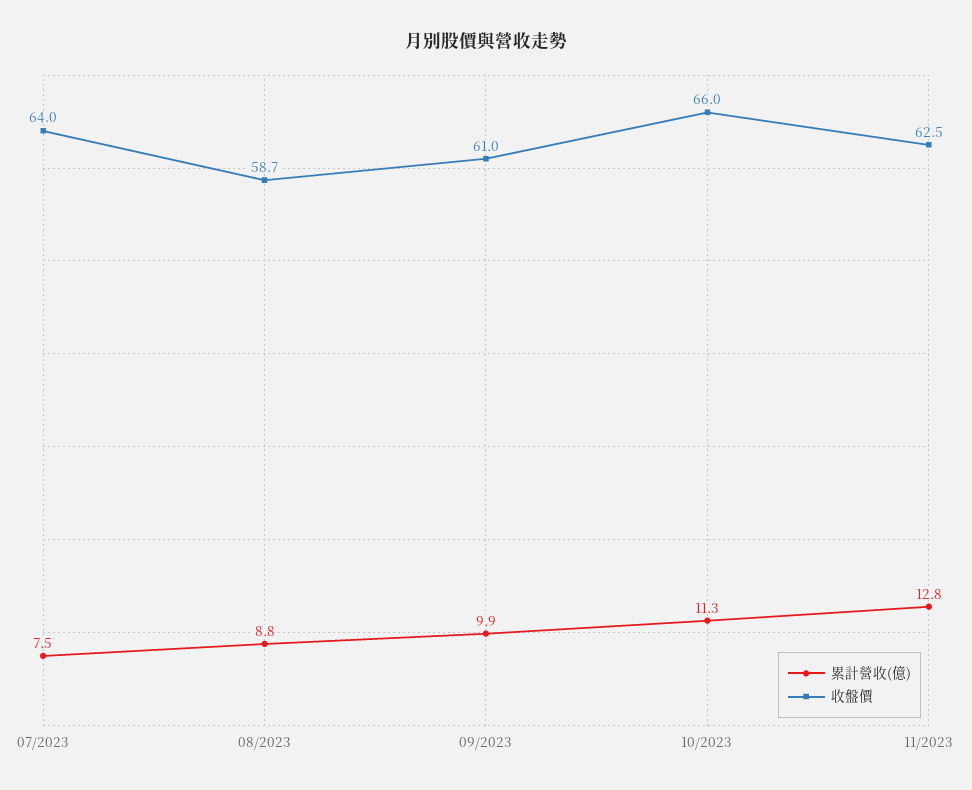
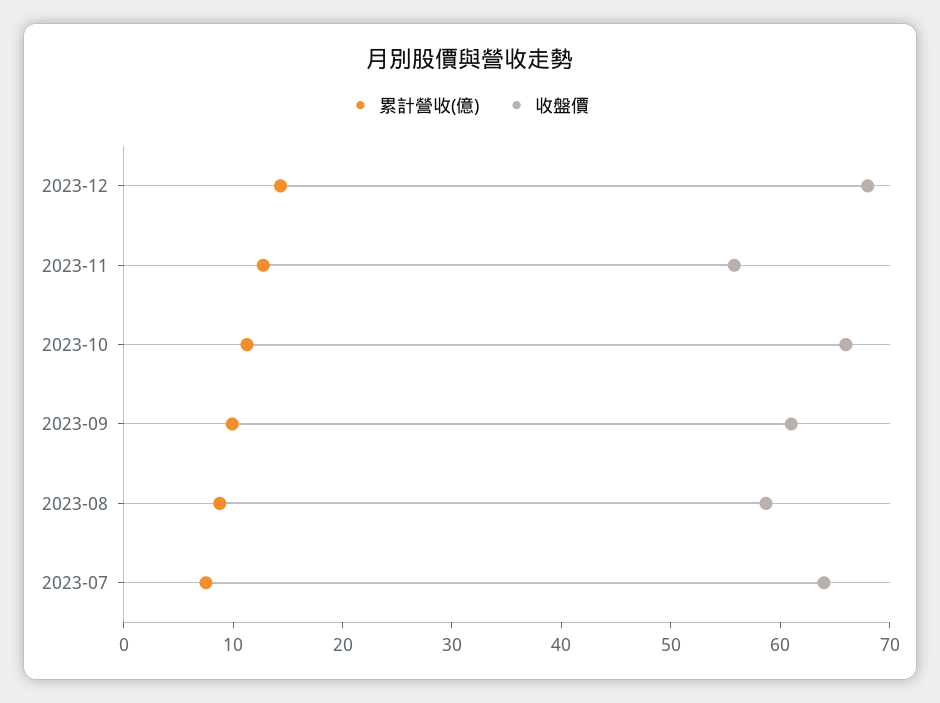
收盤價, 11/2023: 62.5 -> 56
累計營收(億), 2023-12: none -> 14
收盤價, 2023-12: none -> 68

